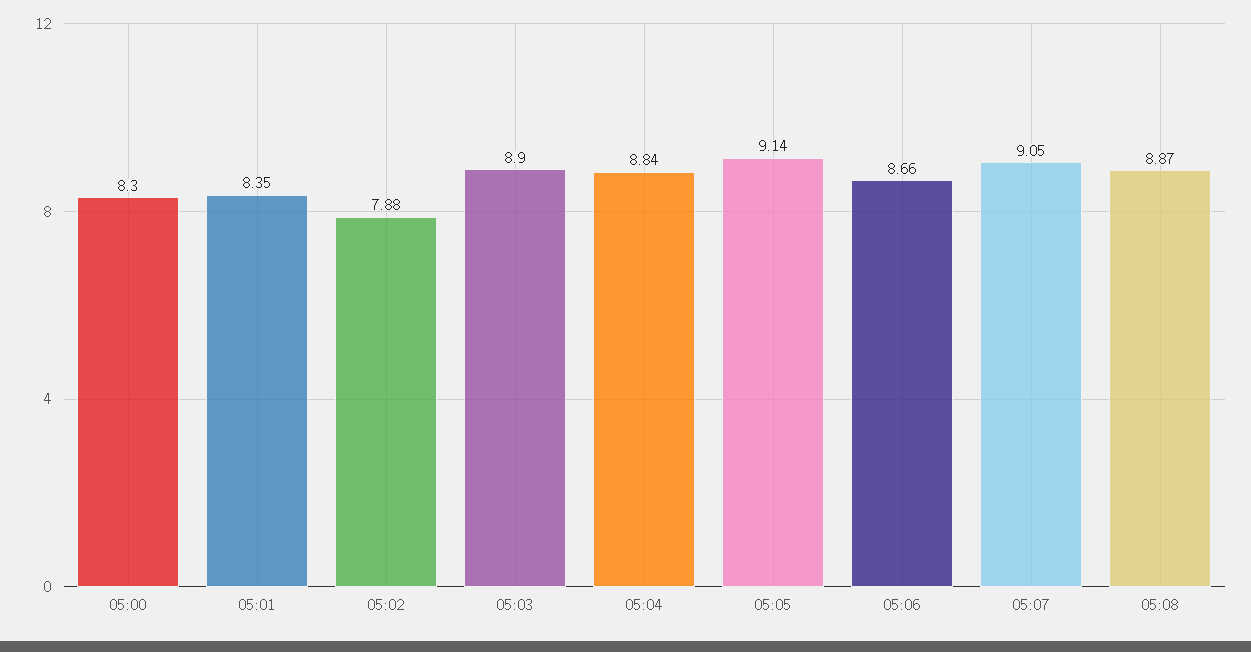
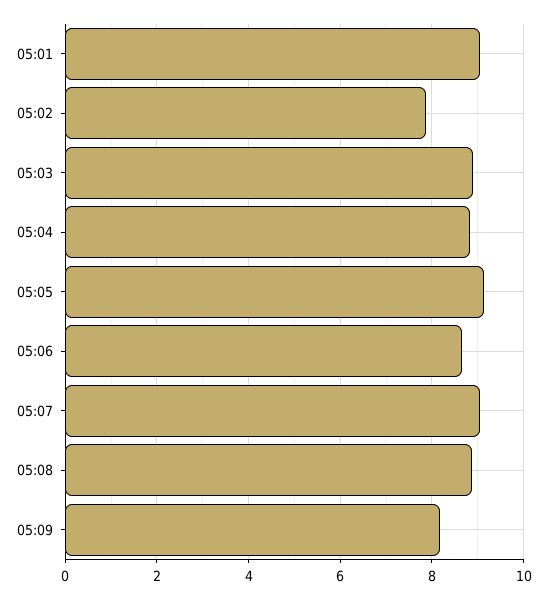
05:00: 8.3 -> none
05:01: 8.35 -> 9
05:09: none -> 8.2

